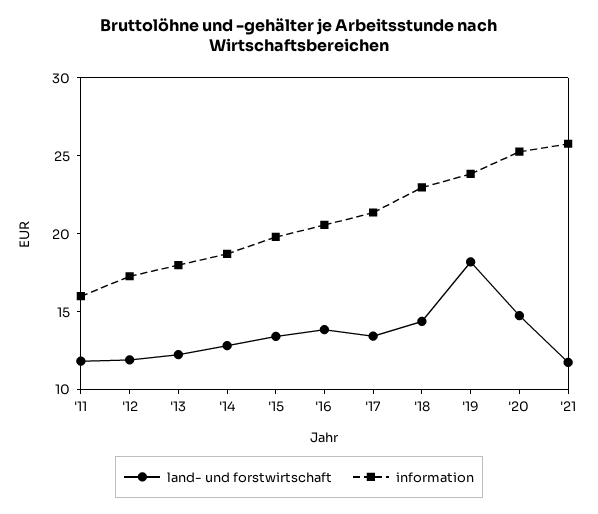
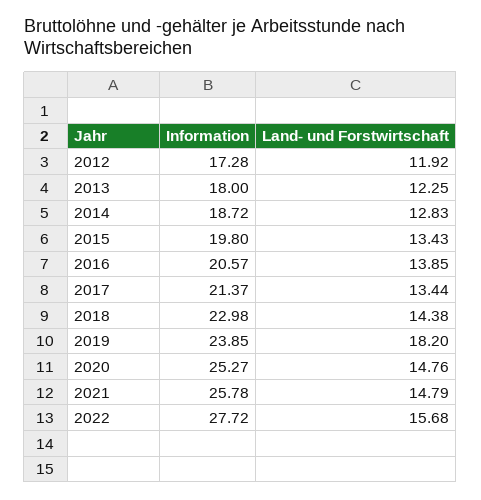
land- und forstwirtschaft, '11: 12 -> none
information, '11: 16 -> none
land- und forstwirtschaft, '21: 12 -> 14.79
information, 2022: none -> 27.72
land- und forstwirtschaft, 2022: none -> 15.68

